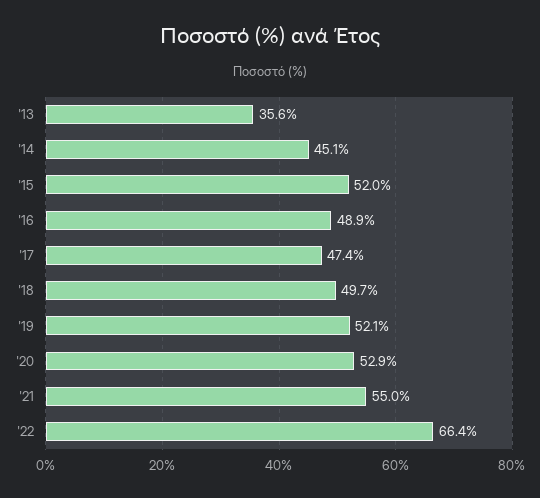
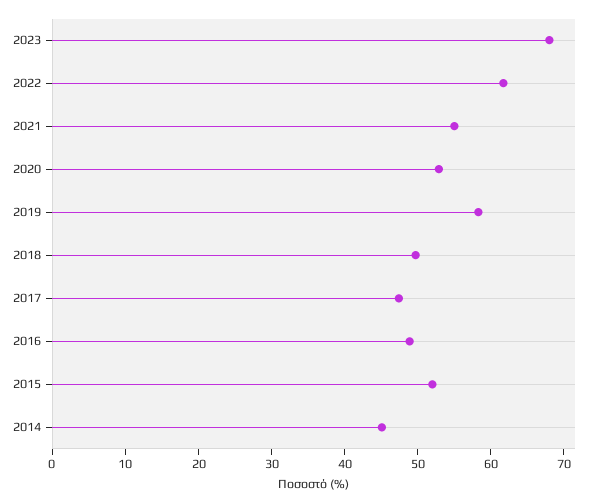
'13: 35.6 -> none
'19: 52.1 -> 58
'22: 66.4 -> 62
2023: none -> 68

